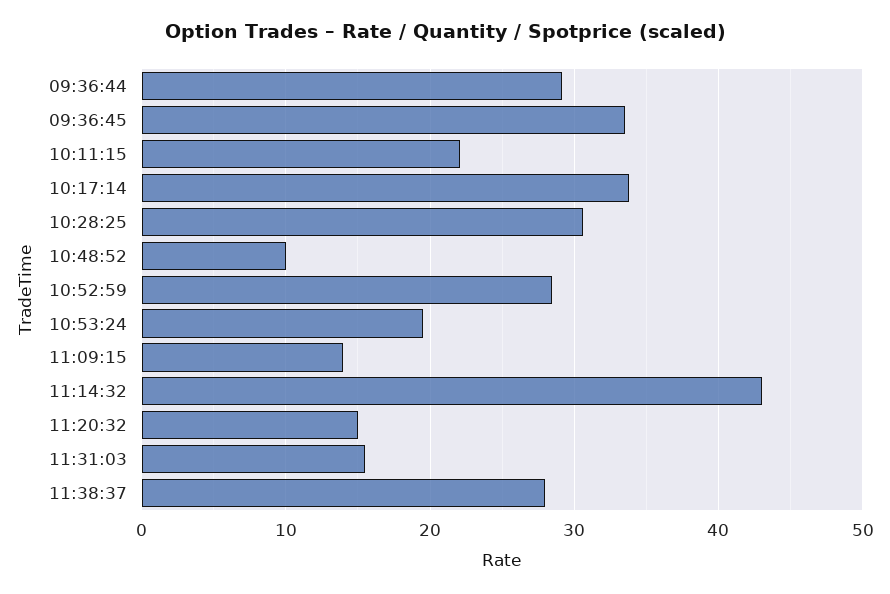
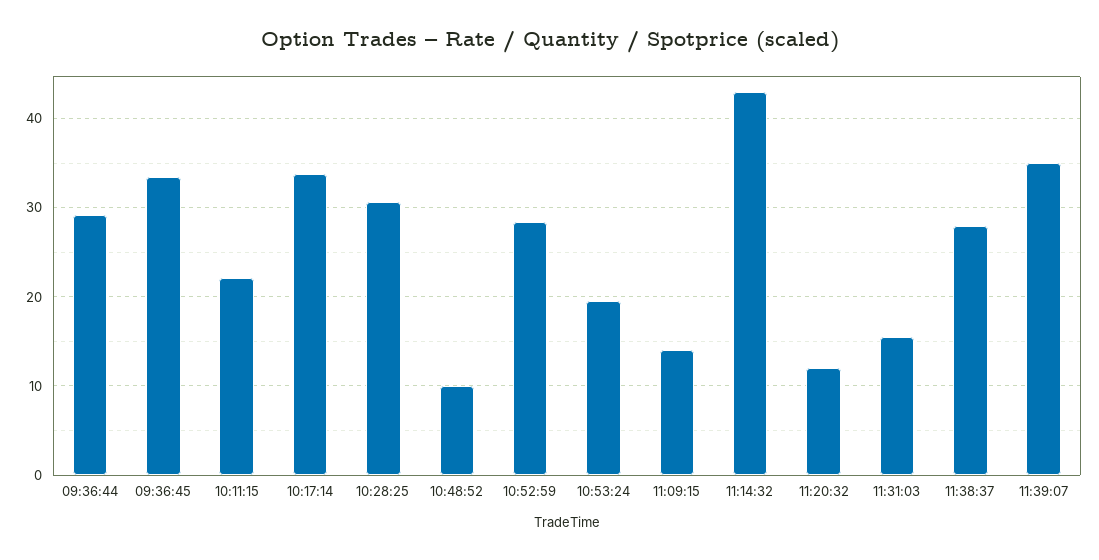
11:20:32: 15 -> 12
11:39:07: none -> 35

